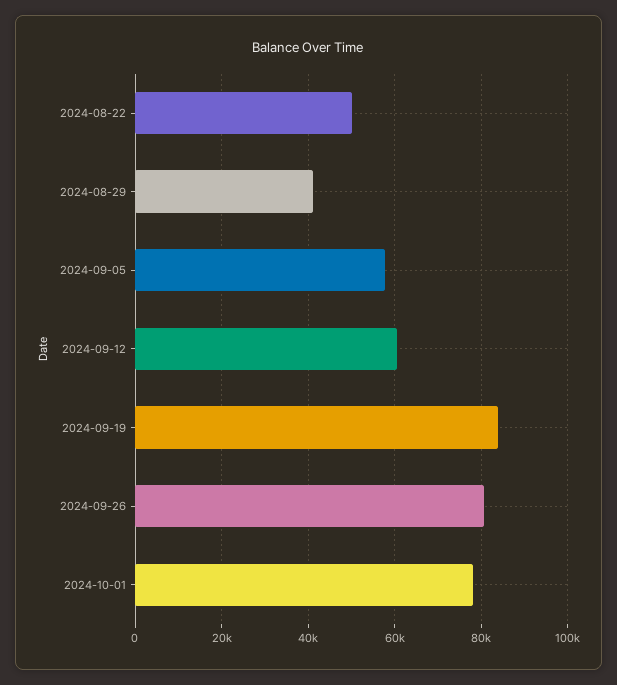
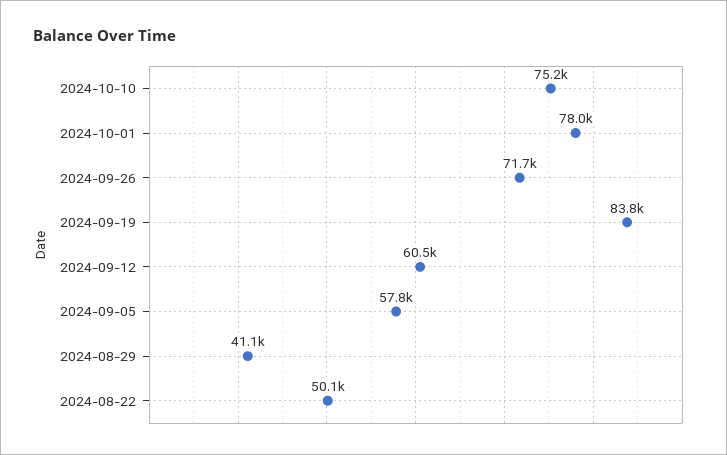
2024-09-26: 80000 -> 71700
2024-10-10: none -> 75200

